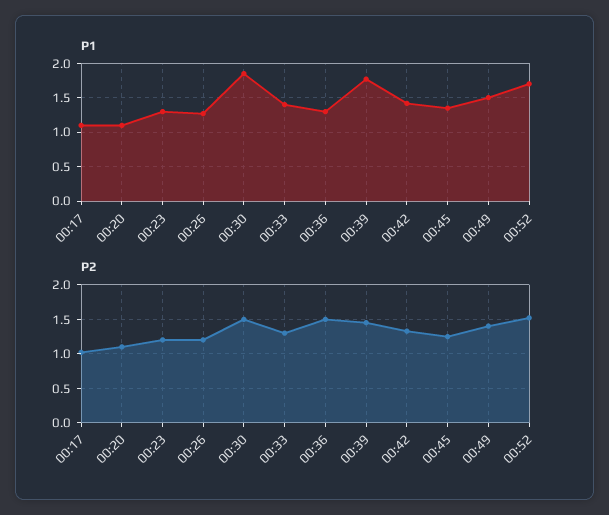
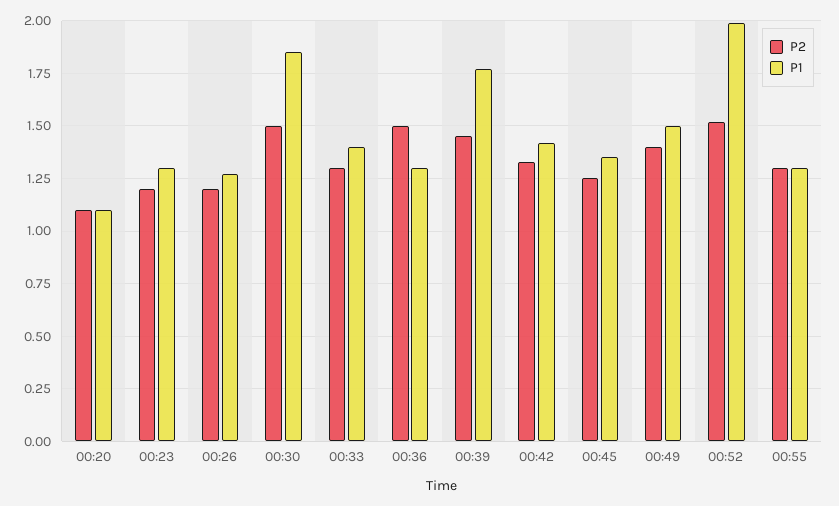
P1, 00:17: 1.1 -> none
P1, 00:52: 1.7 -> 2
P2, 00:17: 1 -> none
P2, 00:55: none -> 1.3
P1, 00:55: none -> 1.3

